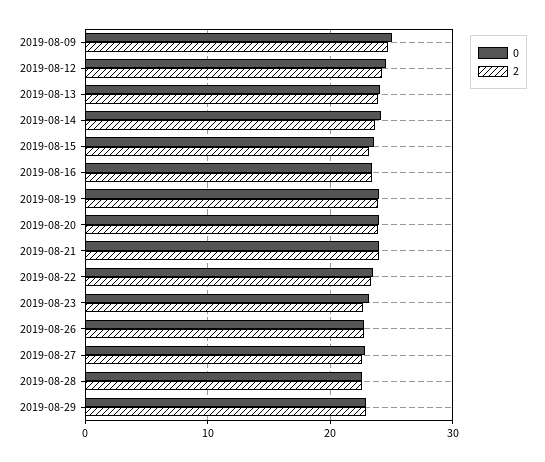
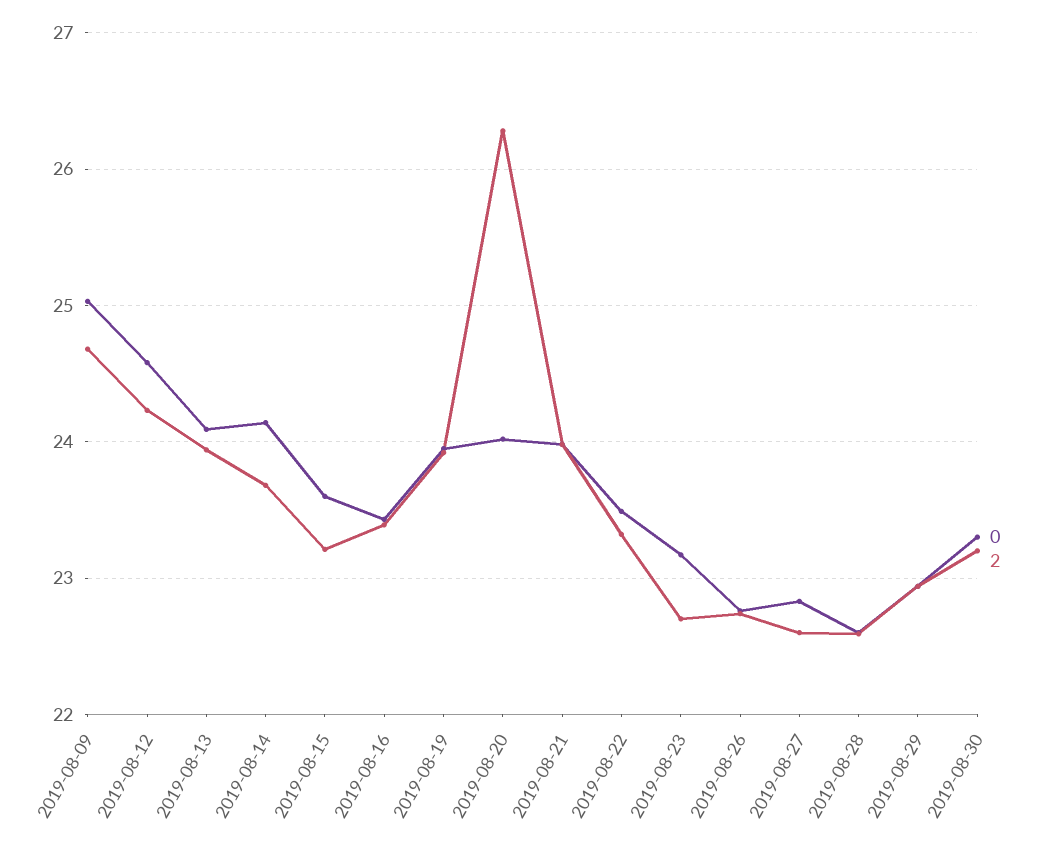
2, 2019-08-20: 24 -> 26.3
0, 2019-08-30: none -> 23.3
2, 2019-08-30: none -> 23.2

